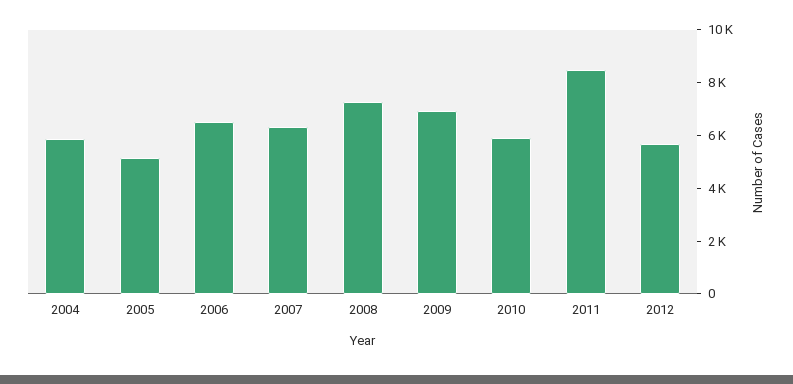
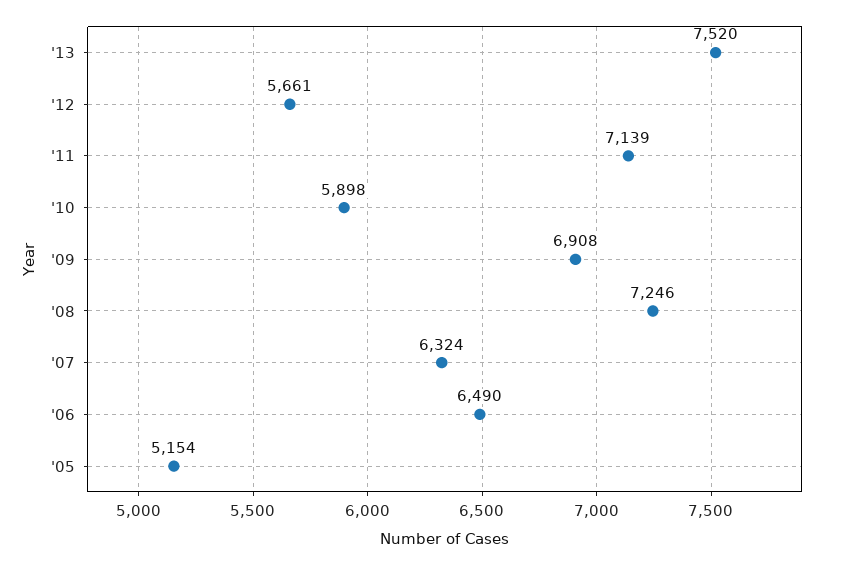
2004: 6000 -> none
2011: 8500 -> 7139
'13: none -> 7520

